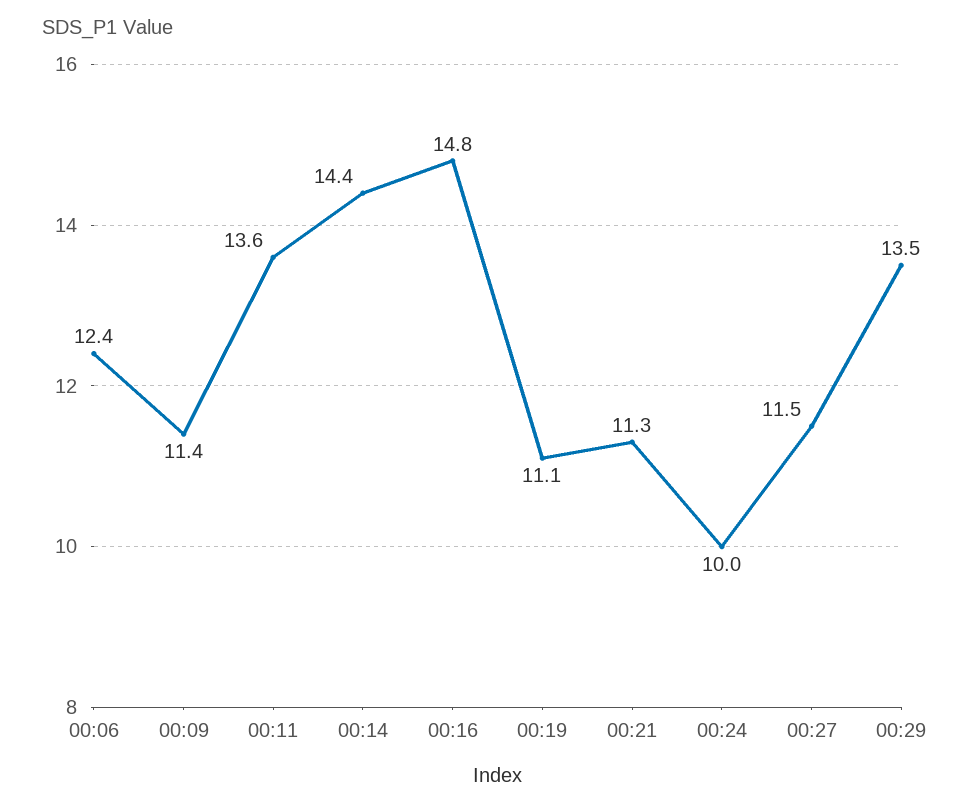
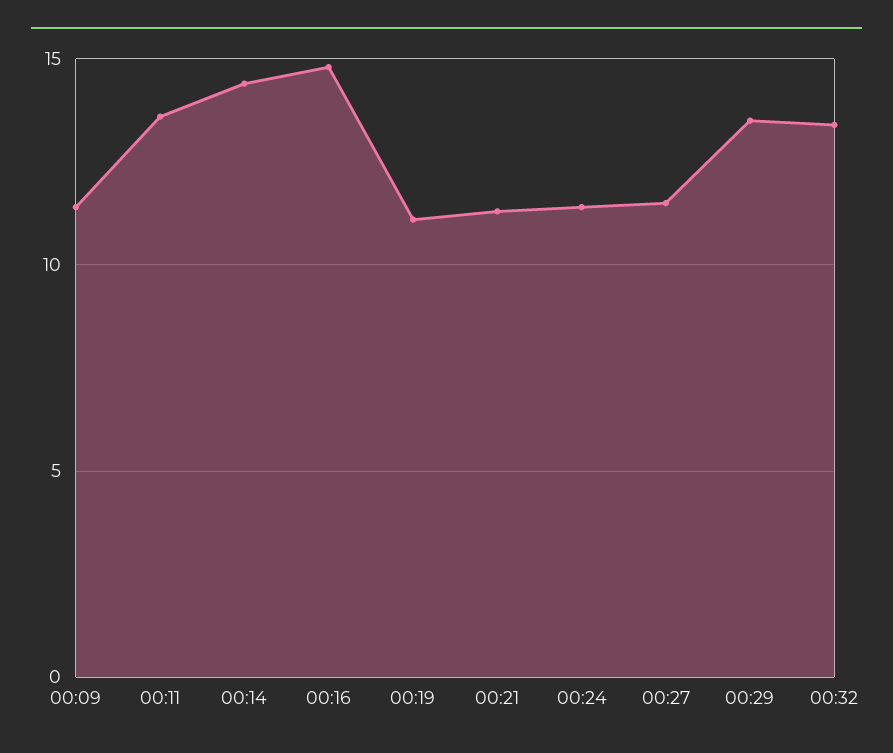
00:06: 12.4 -> none
00:24: 10 -> 11.5
00:32: none -> 13.5

